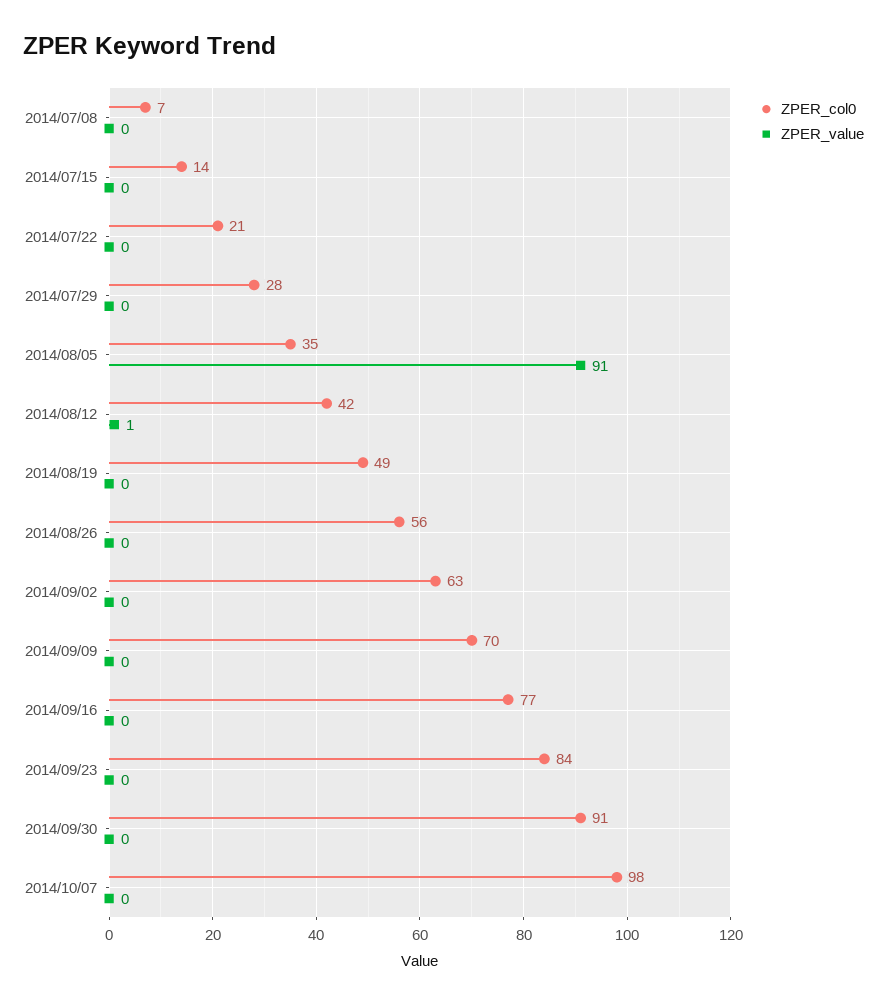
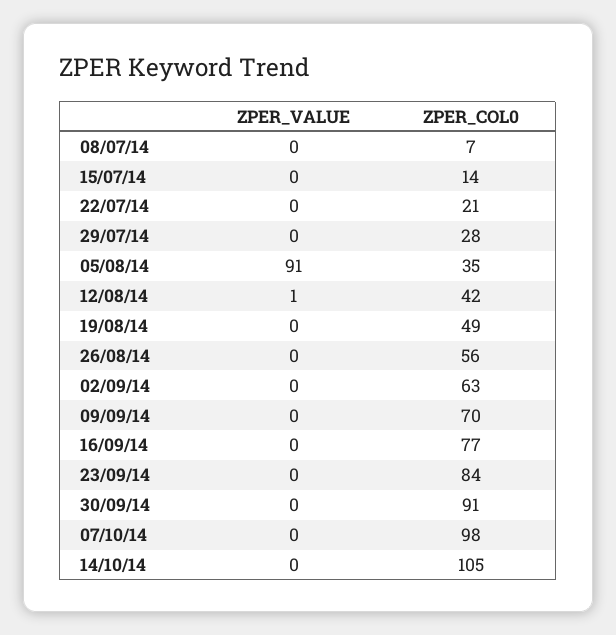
ZPER_value, 14/10/14: none -> 0
ZPER_col0, 14/10/14: none -> 105

